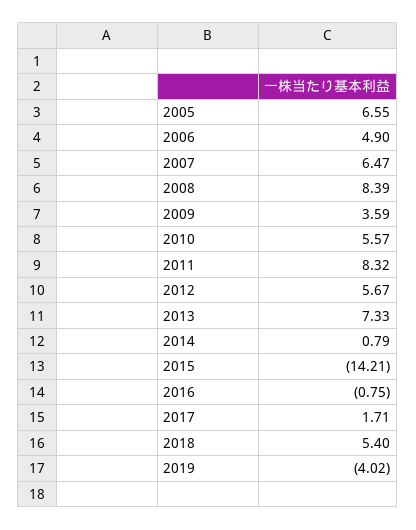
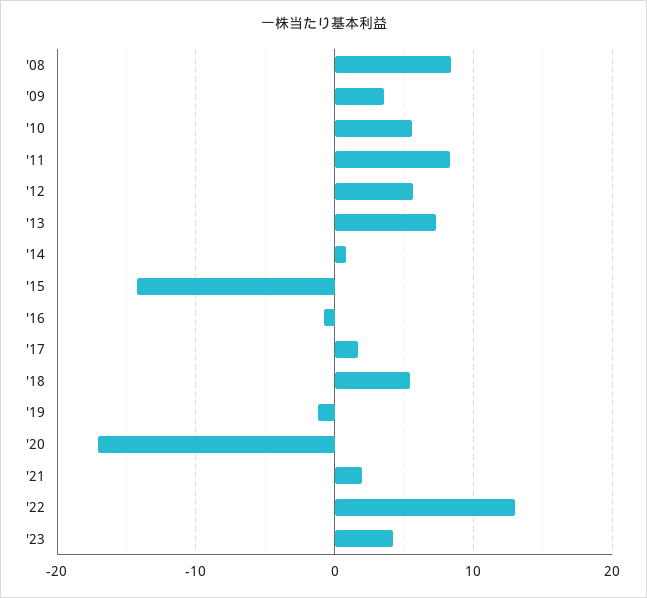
2005: 6.55 -> none
2006: 4.9 -> none
2007: 6.47 -> none
2019: -4.02 -> -1
'20: none -> -17
'21: none -> 2
'22: none -> 13
'23: none -> 4

